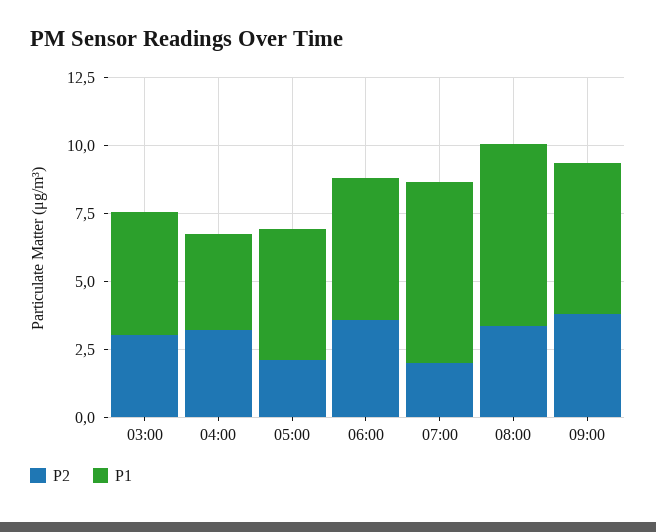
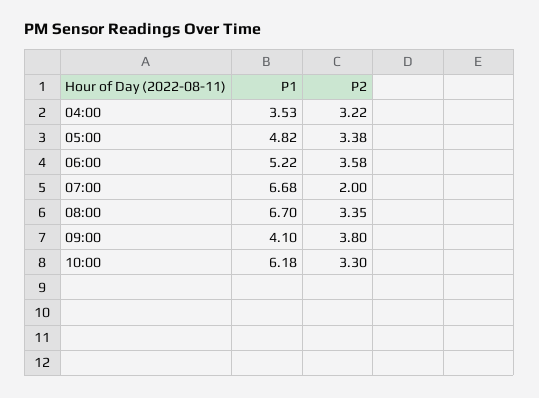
P2, 03:00: 3 -> none
P1, 03:00: 4.5 -> none
P2, 05:00: 2 -> 3.38
P1, 09:00: 5.5 -> 4.1
P1, 10:00: none -> 6.18
P2, 10:00: none -> 3.3

